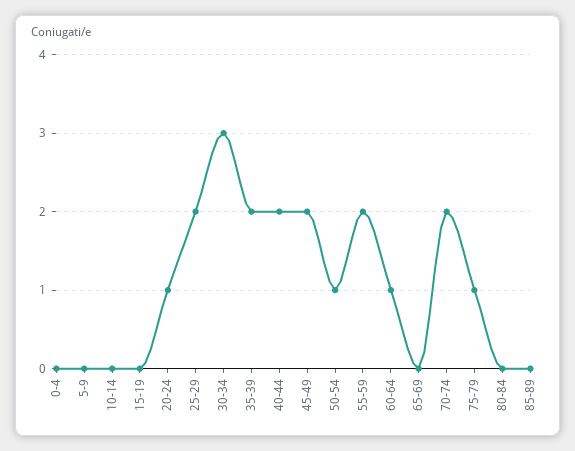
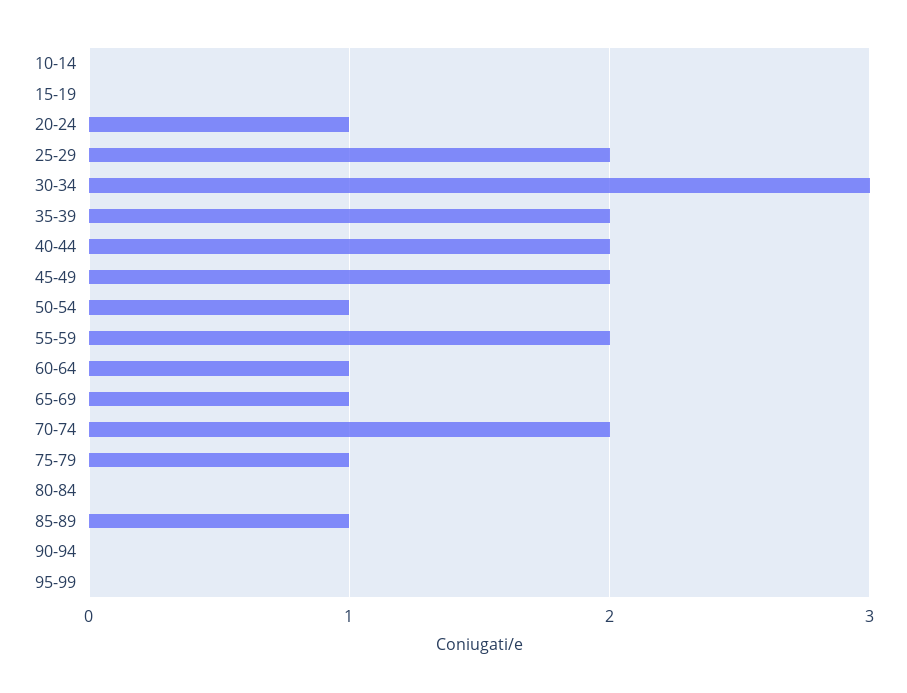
0-4: 0 -> none
5-9: 0 -> none
65-69: 0 -> 1
85-89: 0 -> 1
90-94: none -> 0
95-99: none -> 0

